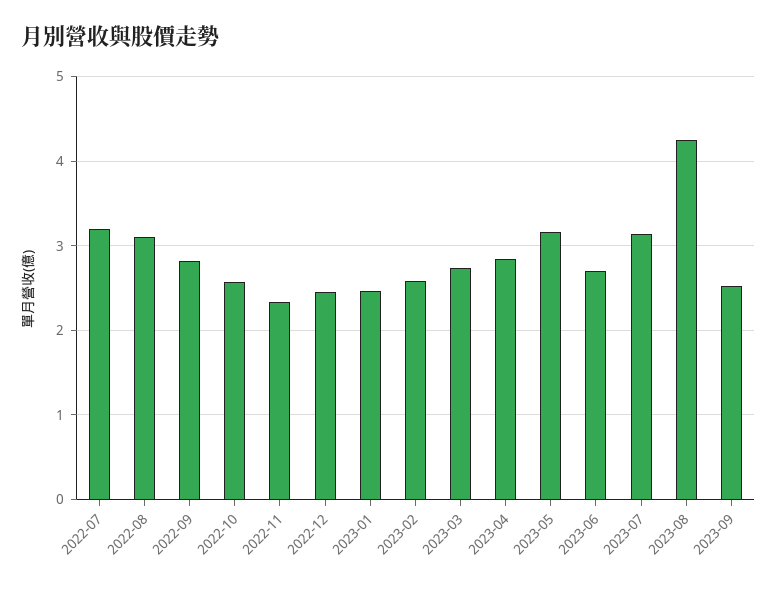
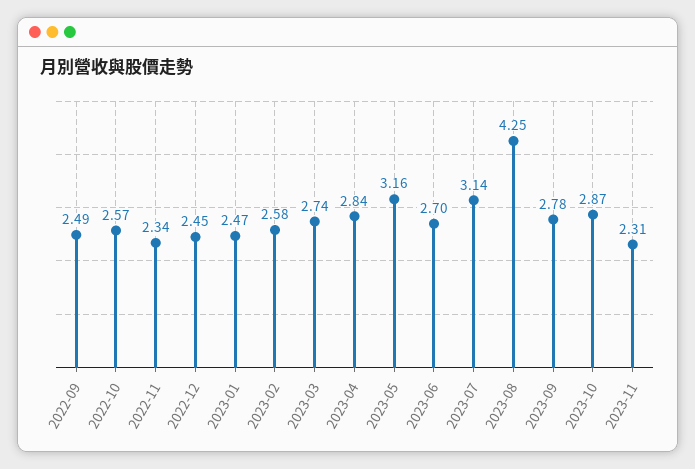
2022-07: 3.2 -> none
2022-08: 3.1 -> none
2022-09: 2.8 -> 2.49
2023-09: 2.5 -> 2.78
2023-10: none -> 2.87
2023-11: none -> 2.31

